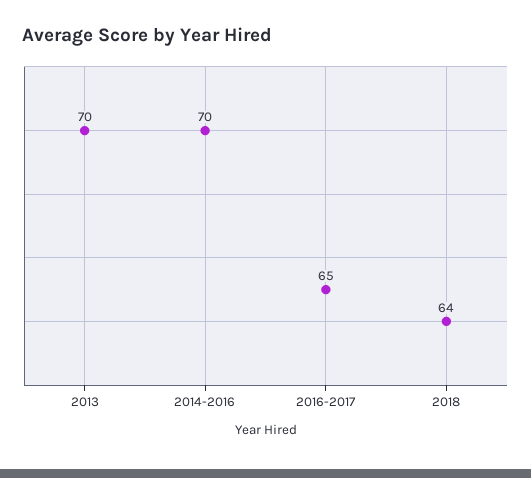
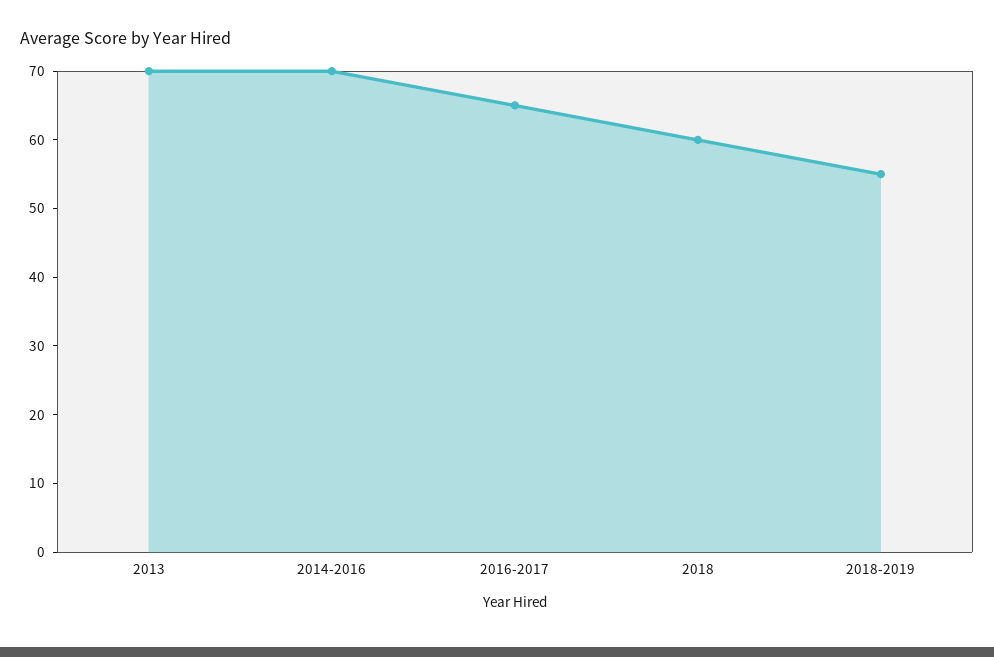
2018: 64 -> 60
2018-2019: none -> 55

